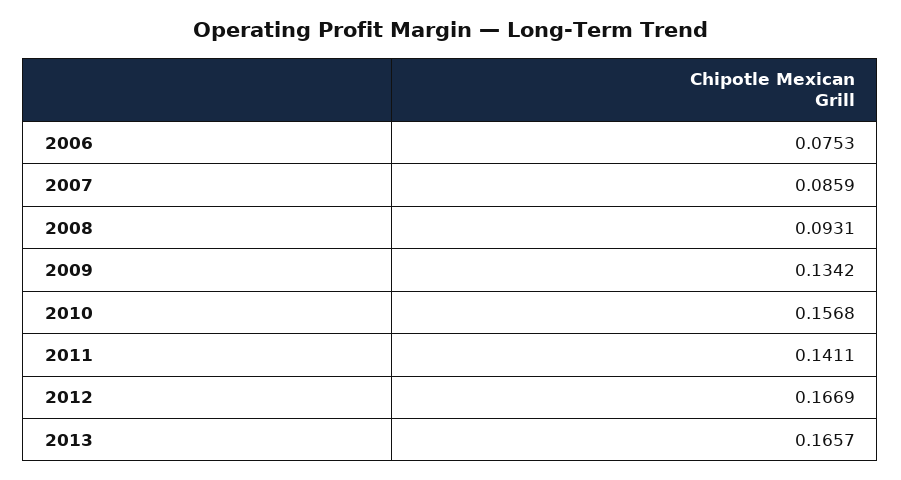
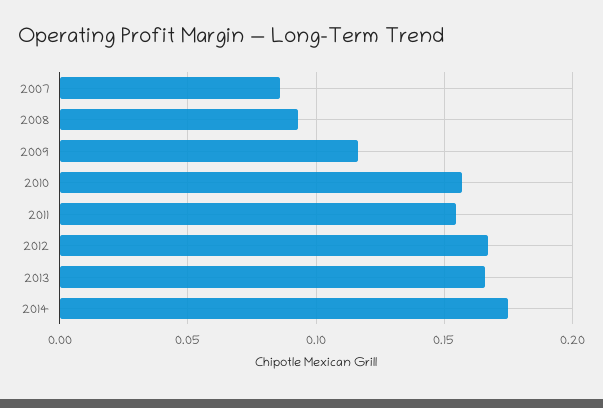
2006: 0.0753 -> none
2009: 0.1342 -> 0.115
2011: 0.1411 -> 0.155
2014: none -> 0.175

